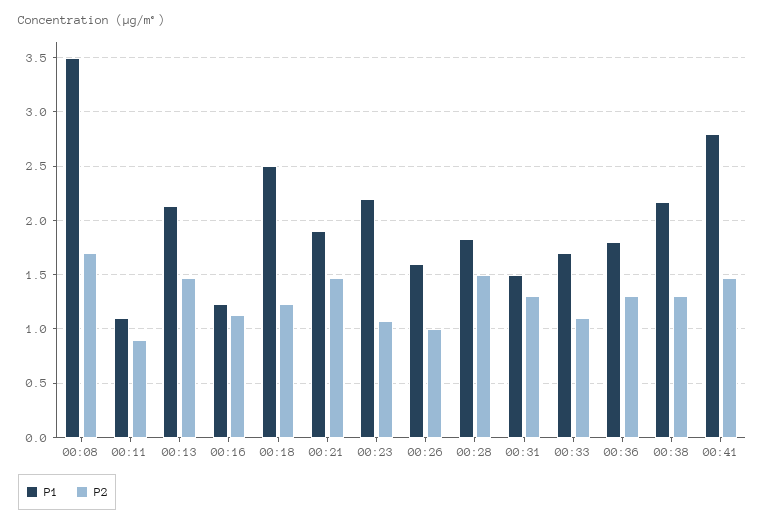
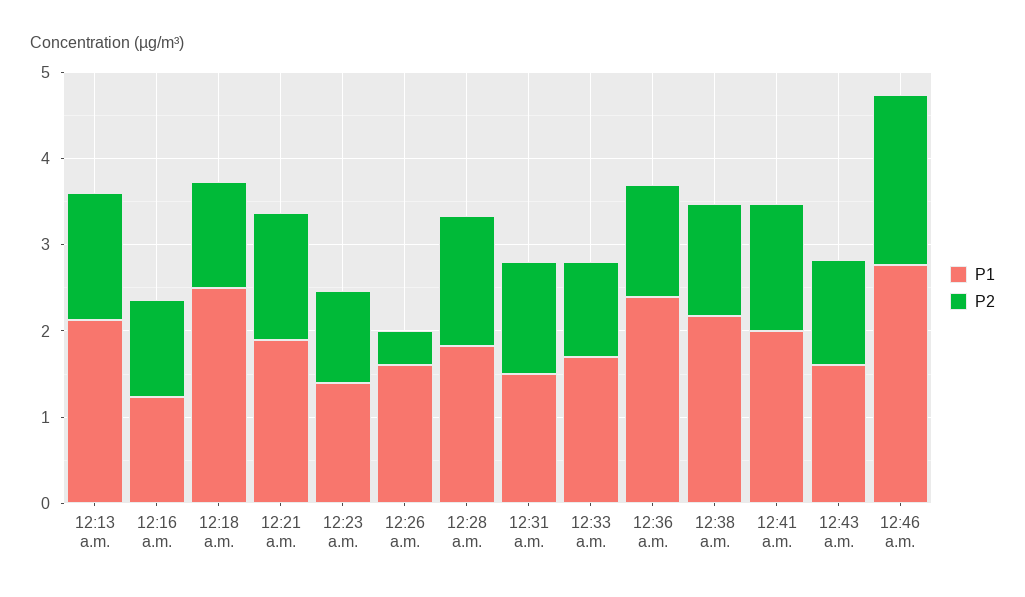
P1, 00:08: 3.5 -> none
P2, 00:08: 1.7 -> none
P1, 00:11: 1.1 -> none
P2, 00:11: 0.9 -> none
P1, 00:23: 2.2 -> 1.4
P2, 00:26: 1 -> 0.4
P1, 00:36: 1.8 -> 2.4
P1, 00:41: 2.8 -> 2
P1, 12:43 a.m.: none -> 1.6
P2, 12:43 a.m.: none -> 1.2
P1, 12:46 a.m.: none -> 2.8
P2, 12:46 a.m.: none -> 2

